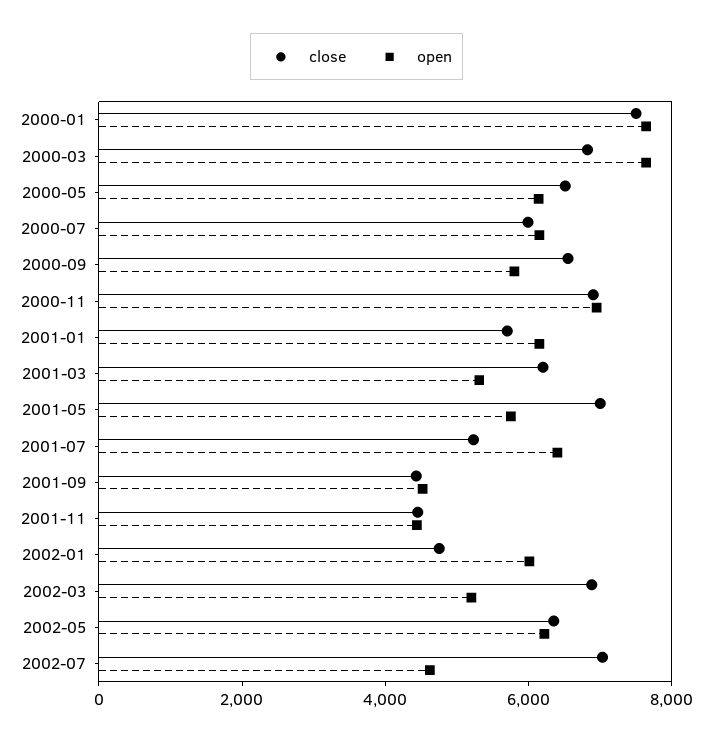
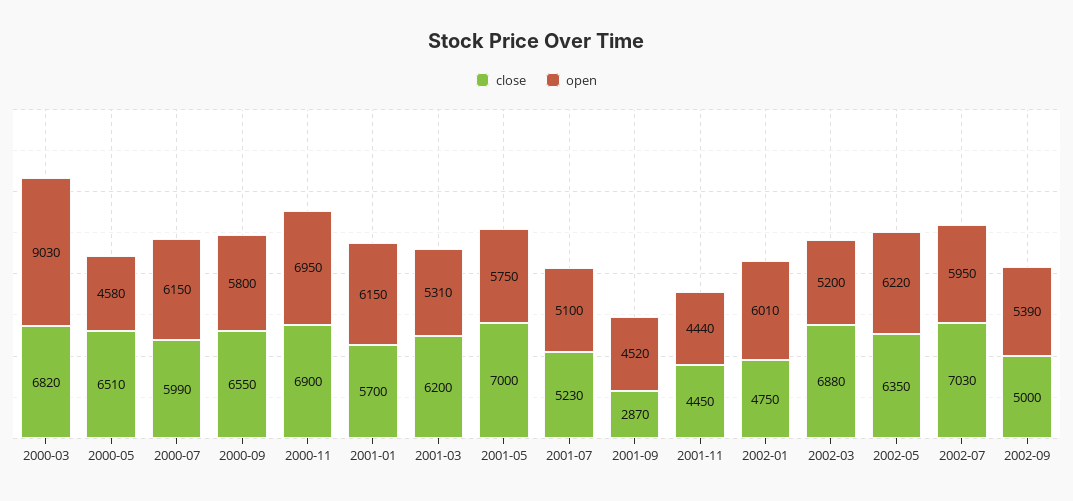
close, 2000-01: 7500 -> none
open, 2000-01: 7500 -> none
open, 2000-03: 7500 -> 9030
open, 2000-05: 6000 -> 4580
open, 2001-07: 6500 -> 5100
close, 2001-09: 4500 -> 2870
open, 2002-07: 4500 -> 5950
close, 2002-09: none -> 5000
open, 2002-09: none -> 5390

